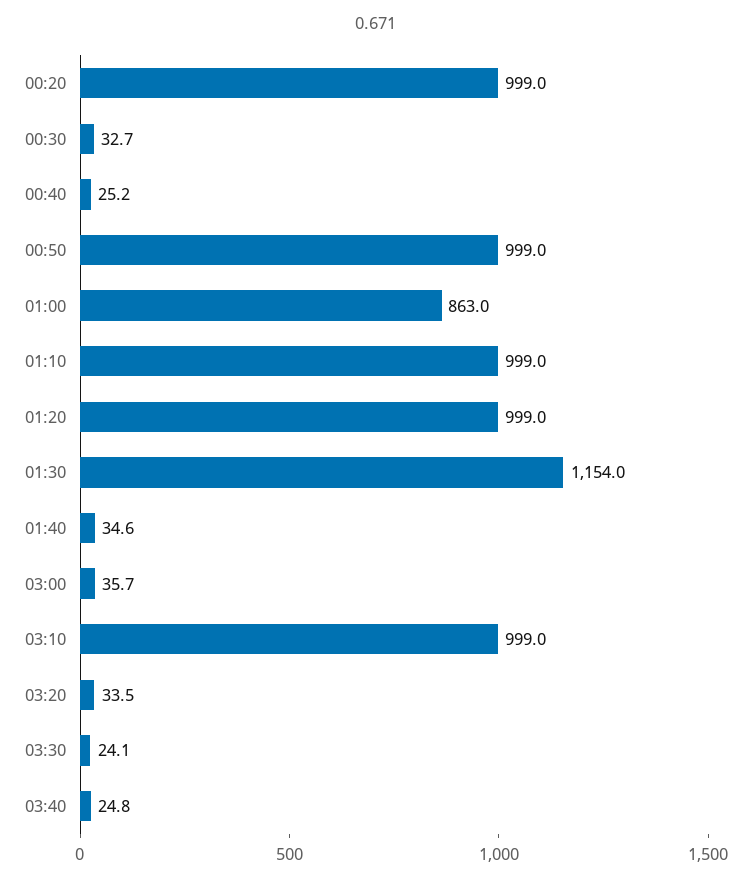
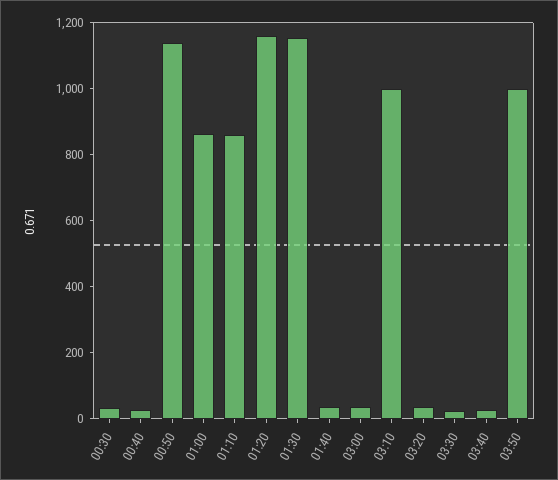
00:20: 999 -> none
00:50: 999 -> 1150
01:10: 999 -> 850
01:20: 999 -> 1150
03:50: none -> 1000

